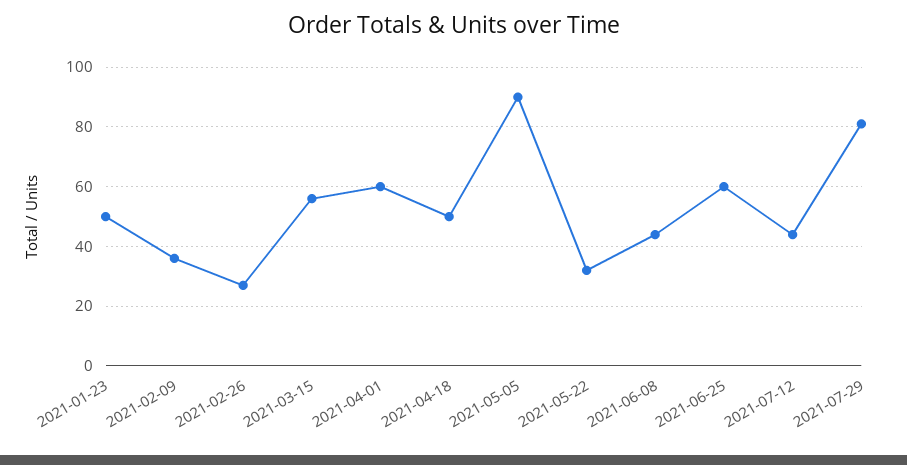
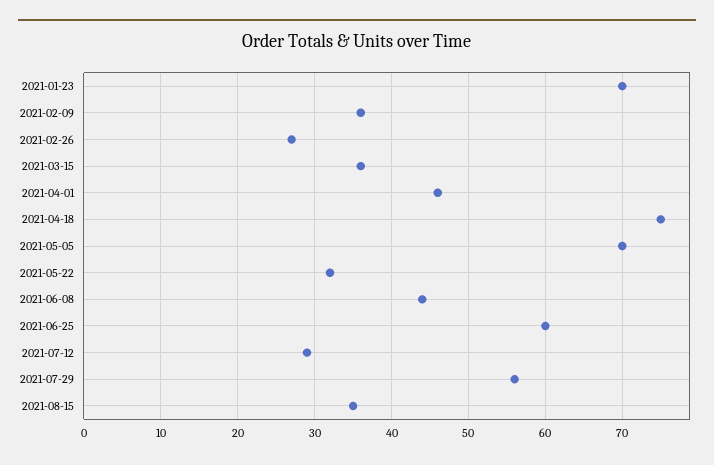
2021-01-23: 50 -> 70
2021-03-15: 55 -> 36
2021-04-01: 60 -> 46
2021-04-18: 50 -> 75
2021-05-05: 90 -> 70
2021-07-12: 45 -> 29
2021-07-29: 80 -> 56
2021-08-15: none -> 35

